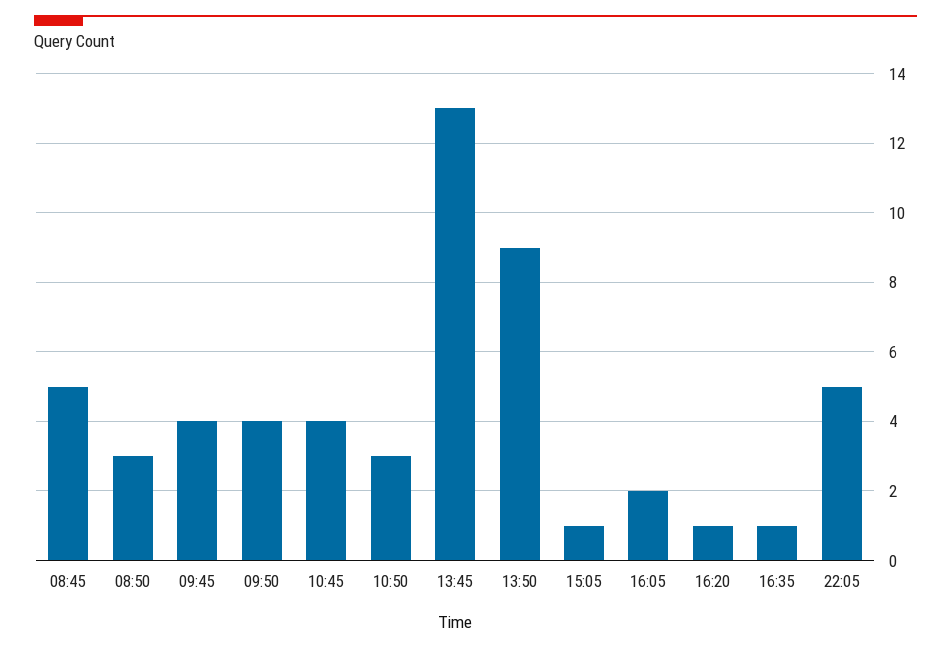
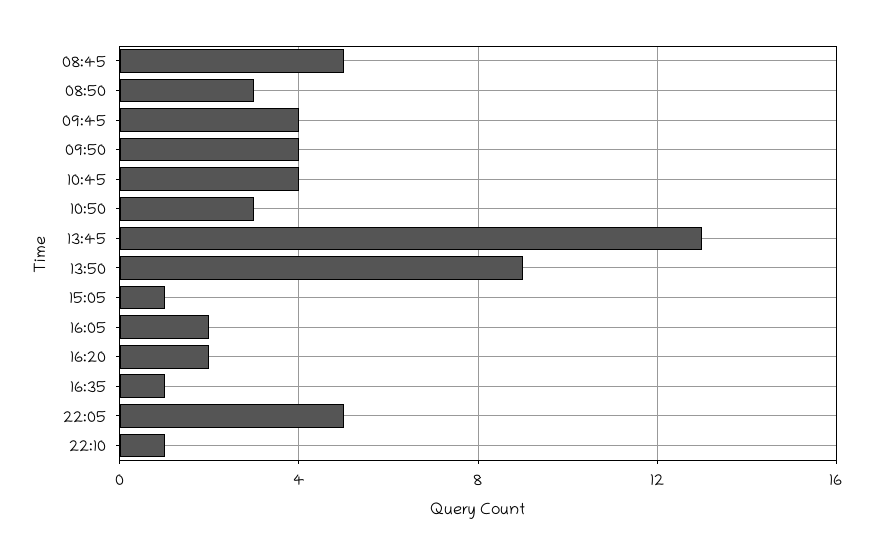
16:20: 1 -> 2
22:10: none -> 1

